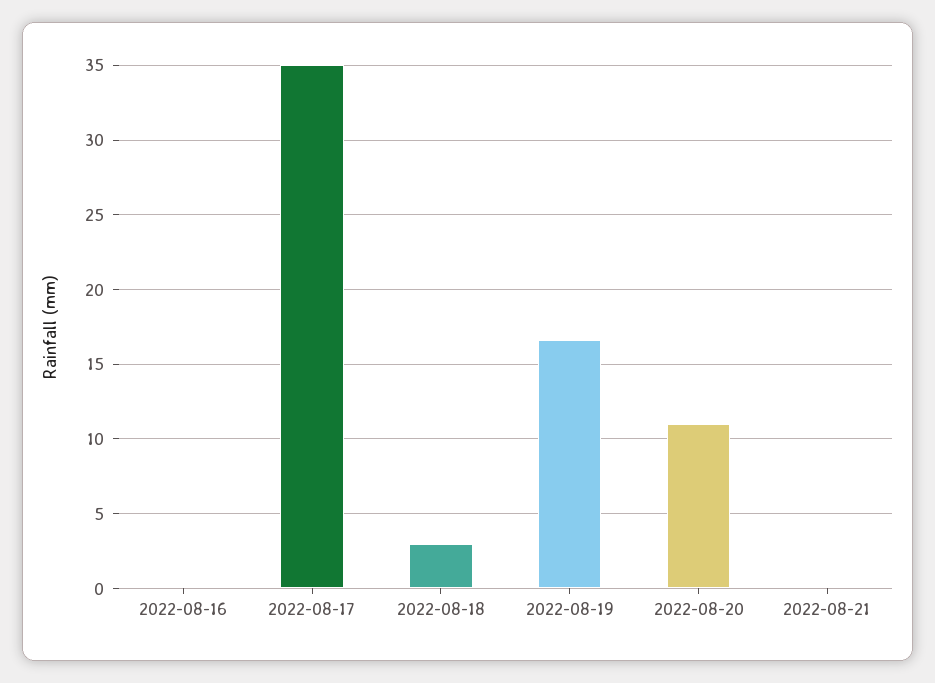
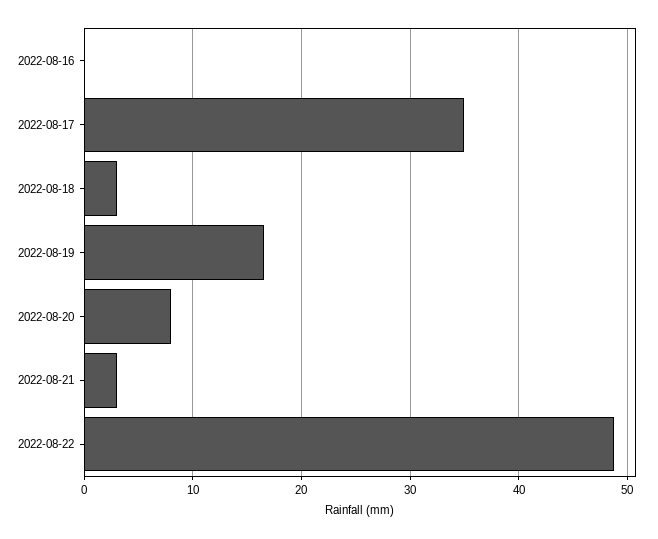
2022-08-20: 11 -> 8
2022-08-21: 0 -> 3
2022-08-22: none -> 49

